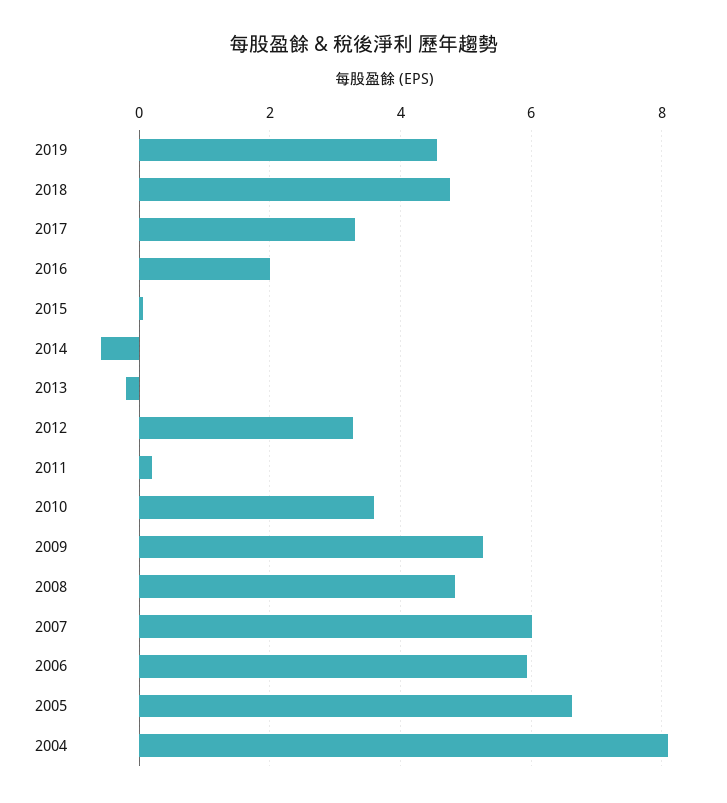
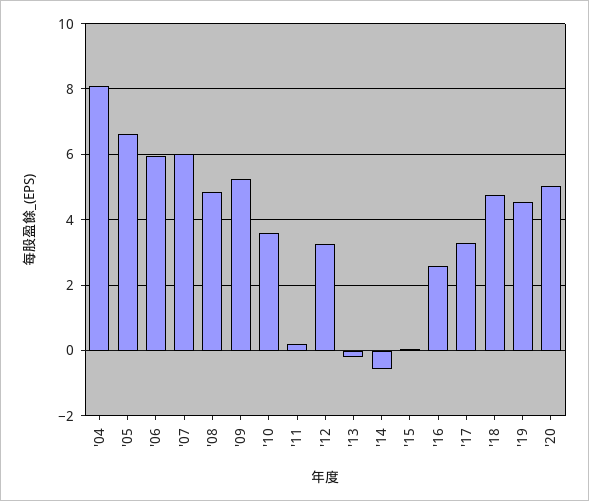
2016: 2 -> 2.6
'20: none -> 5

